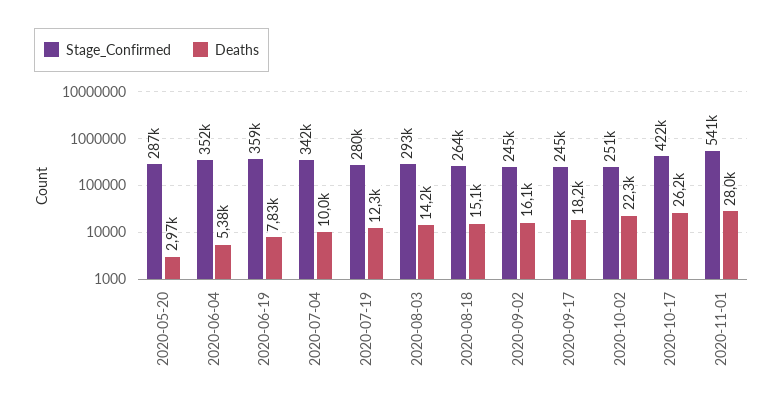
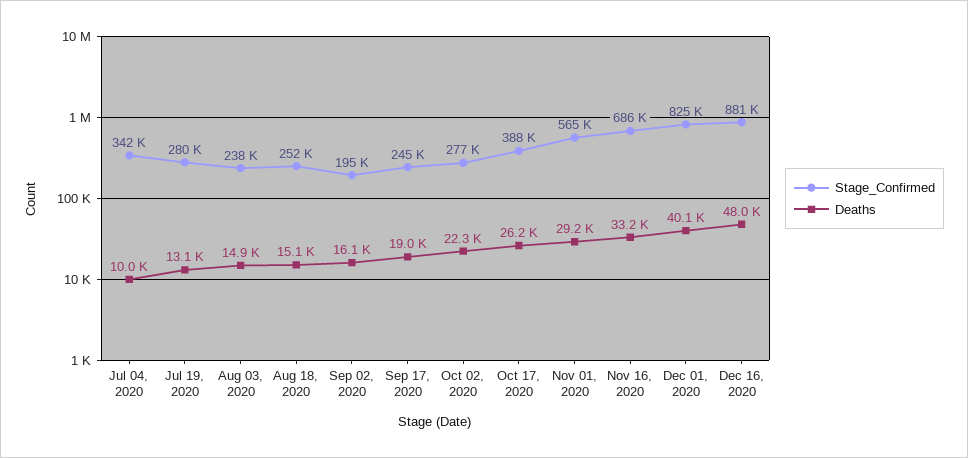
Stage_Confirmed, 2020-05-20: 287000 -> none
Deaths, 2020-05-20: 2970 -> none
Stage_Confirmed, 2020-06-04: 352000 -> none
Deaths, 2020-06-04: 5380 -> none
Stage_Confirmed, 2020-06-19: 359000 -> none
Deaths, 2020-06-19: 7830 -> none
Deaths, 2020-07-19: 12300 -> 13100
Stage_Confirmed, 2020-08-03: 293000 -> 238000
Deaths, 2020-08-03: 14200 -> 14900
Stage_Confirmed, 2020-08-18: 264000 -> 252000
Stage_Confirmed, 2020-09-02: 245000 -> 195000
Deaths, 2020-09-17: 18200 -> 19000
Stage_Confirmed, 2020-10-02: 251000 -> 277000
Stage_Confirmed, 2020-10-17: 422000 -> 388000
Stage_Confirmed, 2020-11-01: 541000 -> 565000
Deaths, 2020-11-01: 28000 -> 29200
Stage_Confirmed, Nov 16, 2020: none -> 686000
Deaths, Nov 16, 2020: none -> 33200
Stage_Confirmed, Dec 01, 2020: none -> 825000
Deaths, Dec 01, 2020: none -> 40100
Stage_Confirmed, Dec 16, 2020: none -> 881000
Deaths, Dec 16, 2020: none -> 48000

